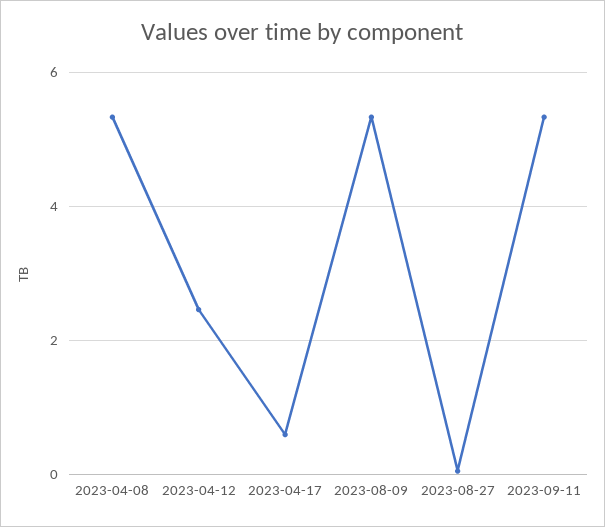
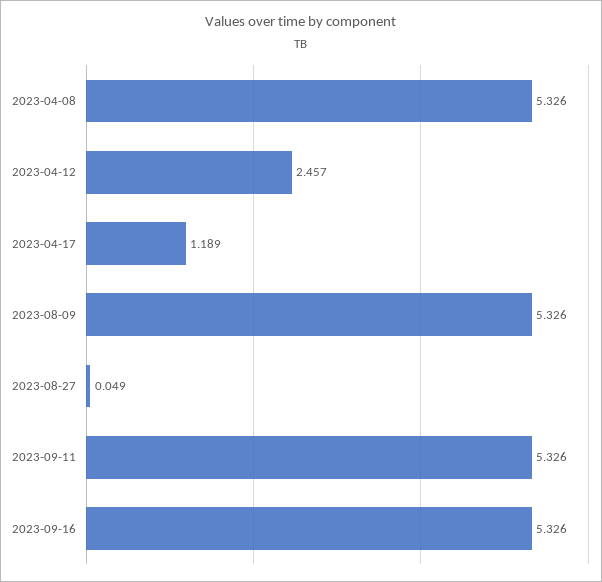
2023-04-17: 0.6 -> 1.189
2023-09-16: none -> 5.326

